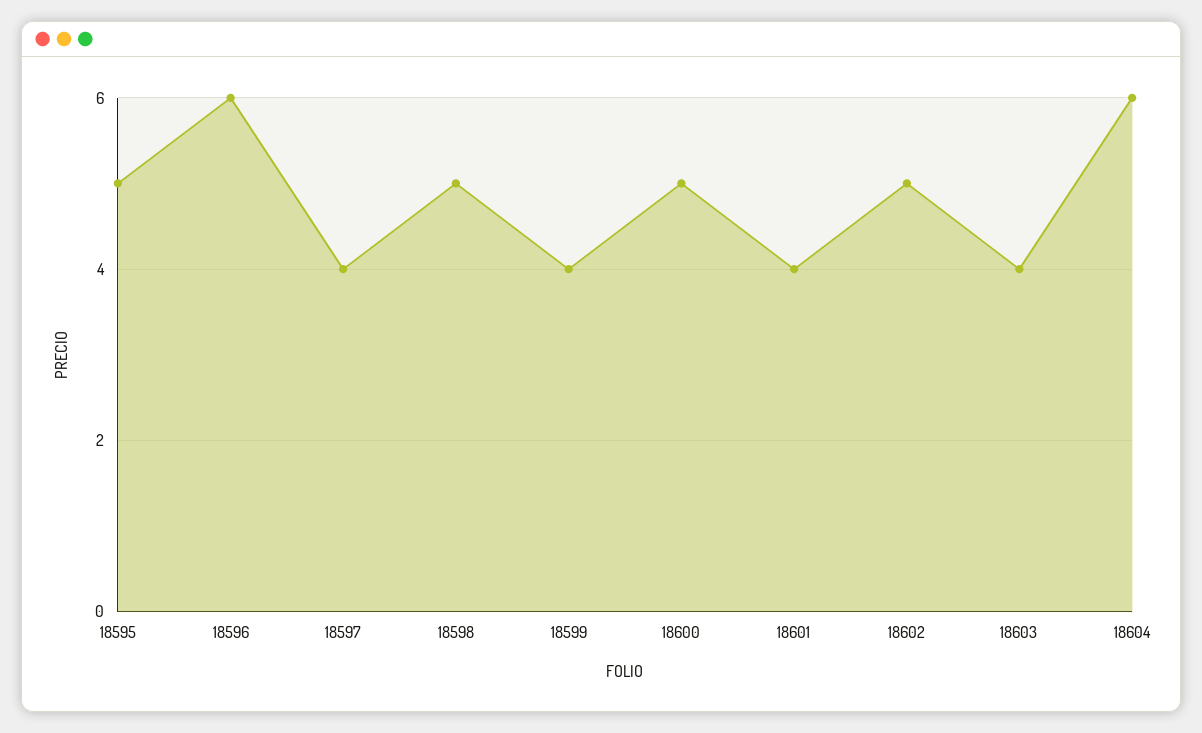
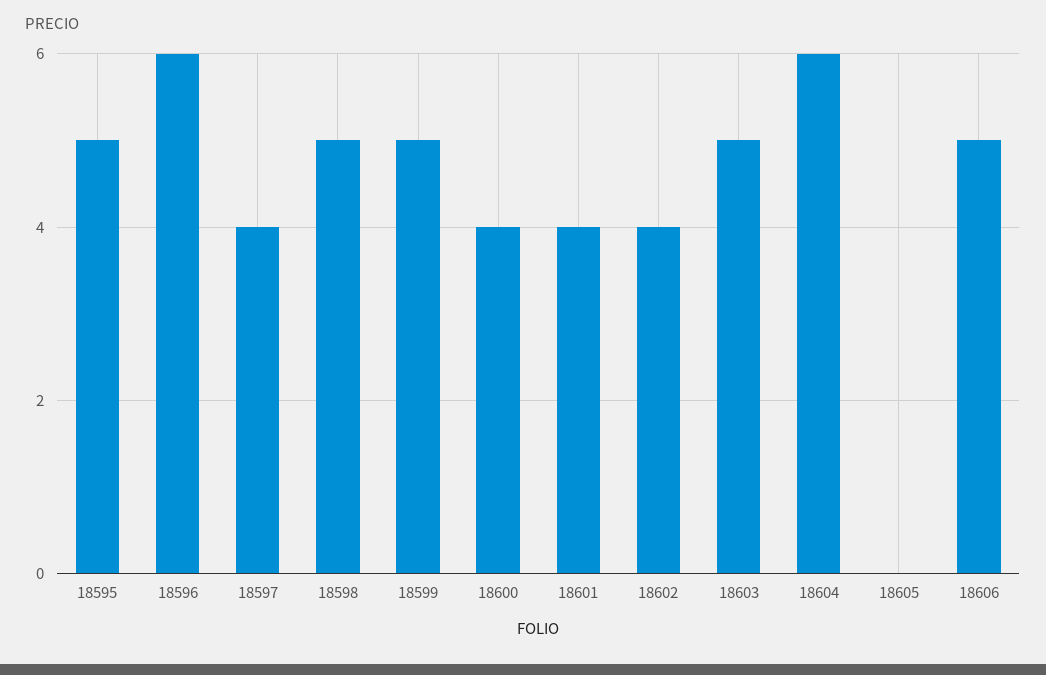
18599: 4 -> 5
18600: 5 -> 4
18602: 5 -> 4
18603: 4 -> 5
18605: none -> 0
18606: none -> 5

